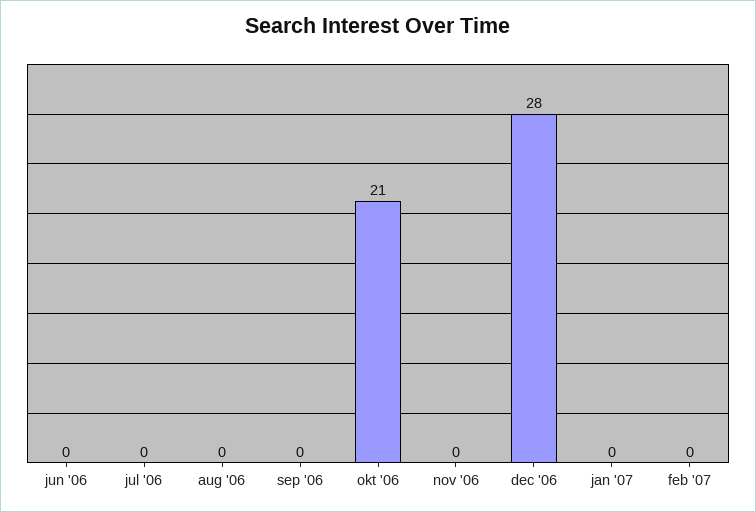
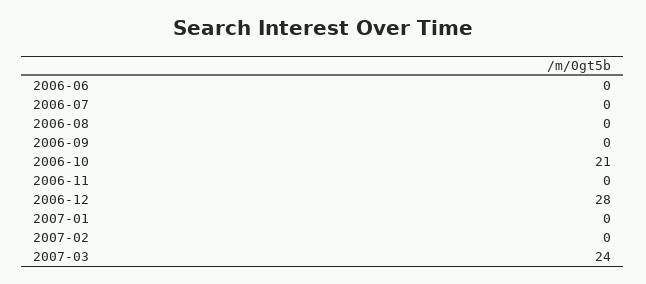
2007-03: none -> 24

